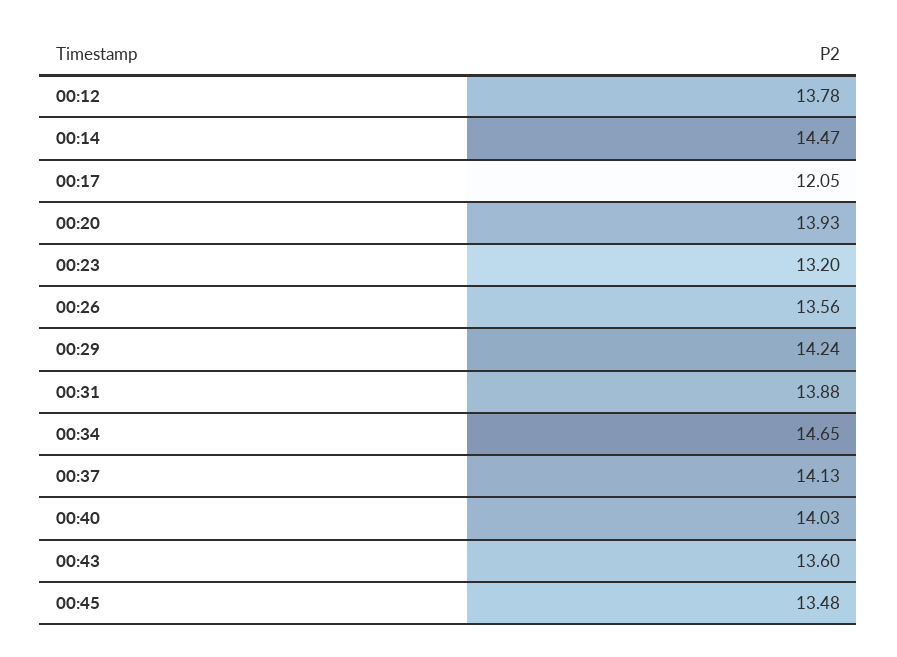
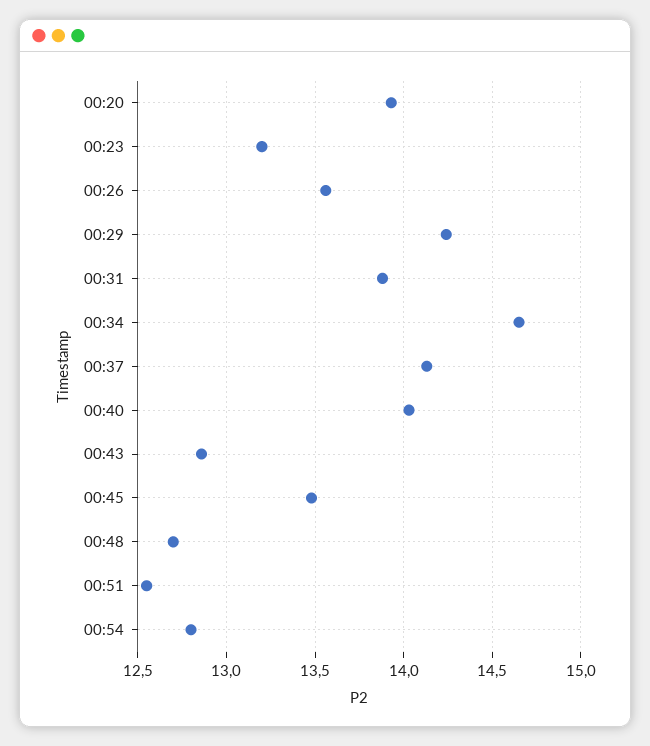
00:12: 13.78 -> none
00:14: 14.47 -> none
00:17: 12.05 -> none
00:43: 13.6 -> 12.85
00:48: none -> 12.7
00:51: none -> 12.55
00:54: none -> 12.8

